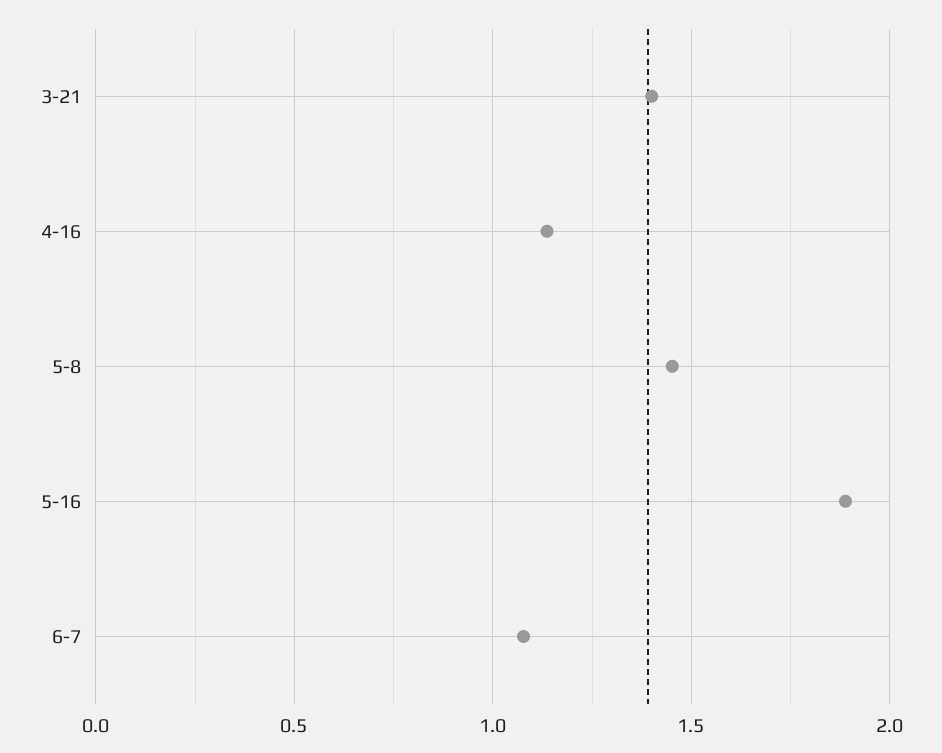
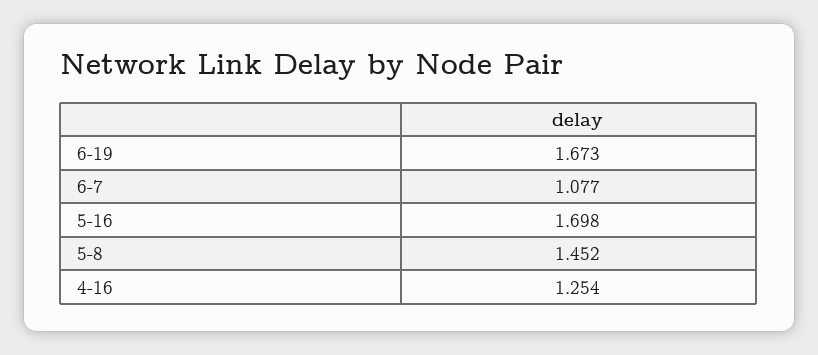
3-21: 1.4 -> none
4-16: 1.15 -> 1.254
5-16: 1.9 -> 1.698
6-19: none -> 1.673

